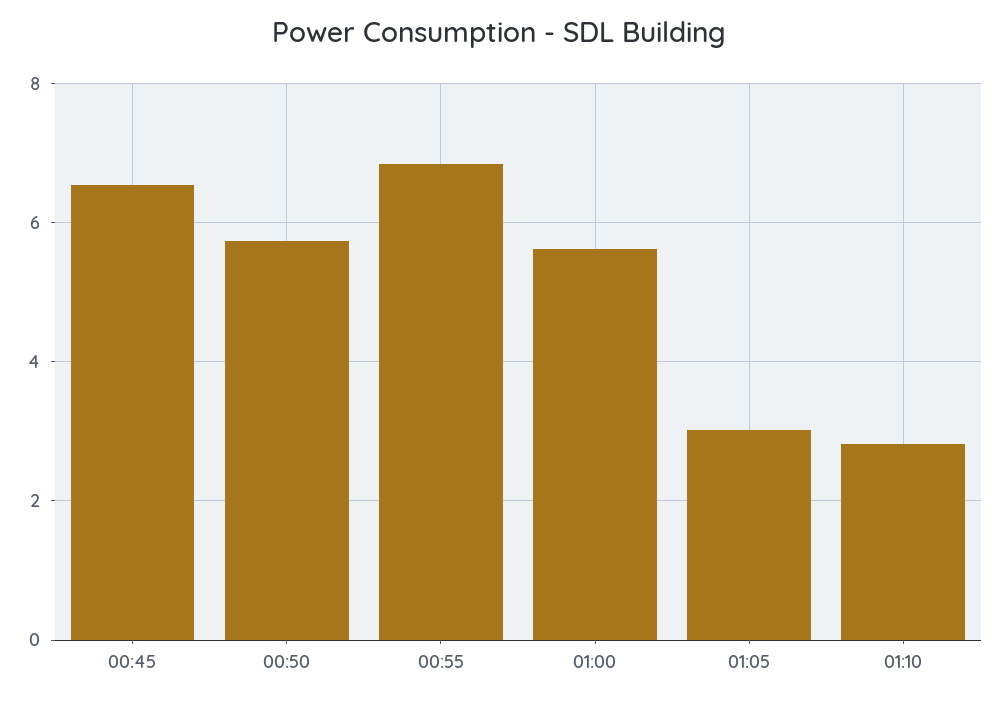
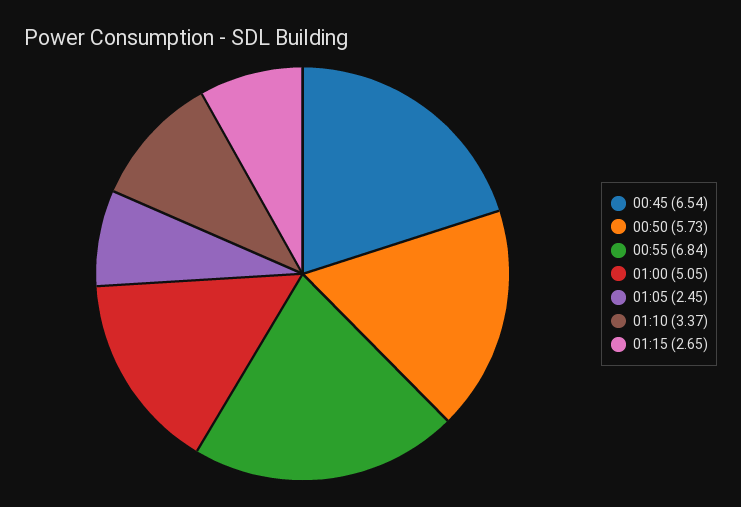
01:00: 5.6 -> 5.05
01:05: 3 -> 2.45
01:10: 2.8 -> 3.37
01:15: none -> 2.65

